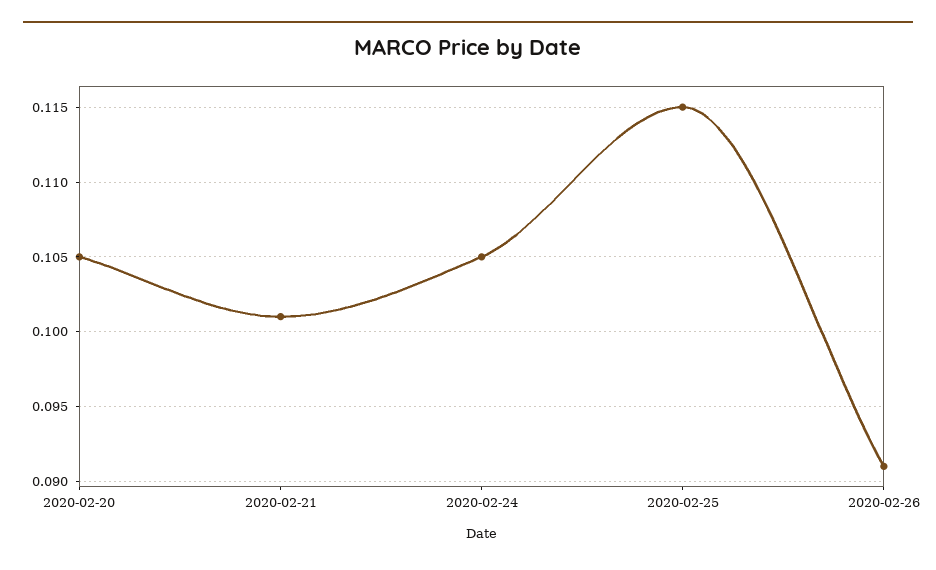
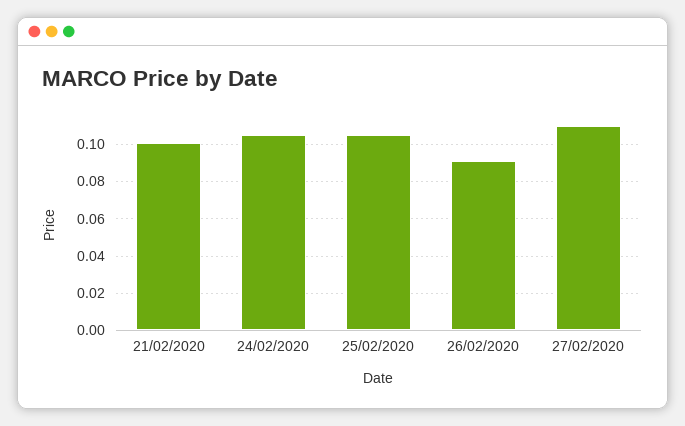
2020-02-20: 0.105 -> none
2020-02-25: 0.115 -> 0.105
27/02/2020: none -> 0.11

